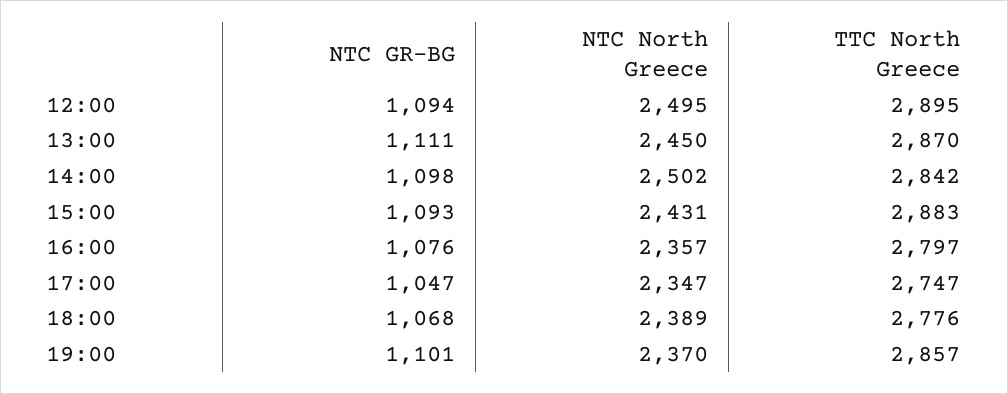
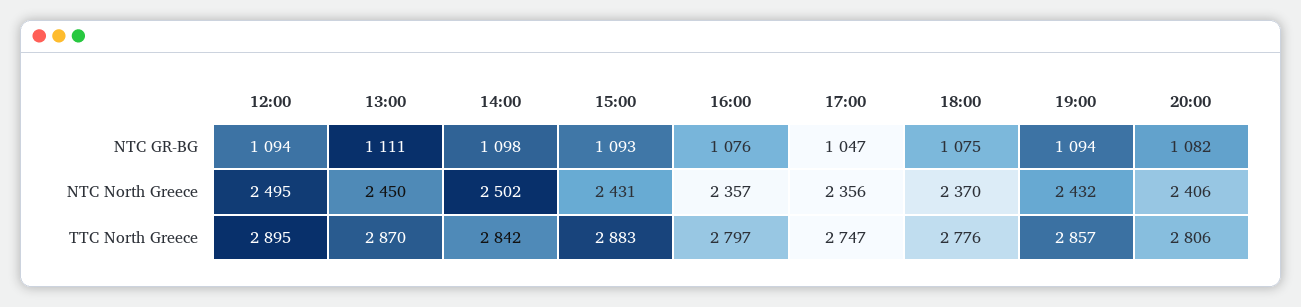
NTC North Greece, 17:00: 2347 -> 2356
NTC GR-BG, 18:00: 1068 -> 1075
NTC North Greece, 18:00: 2389 -> 2370
NTC GR-BG, 19:00: 1101 -> 1094
NTC North Greece, 19:00: 2370 -> 2432
NTC GR-BG, 20:00: none -> 1082
NTC North Greece, 20:00: none -> 2406
TTC North Greece, 20:00: none -> 2806

